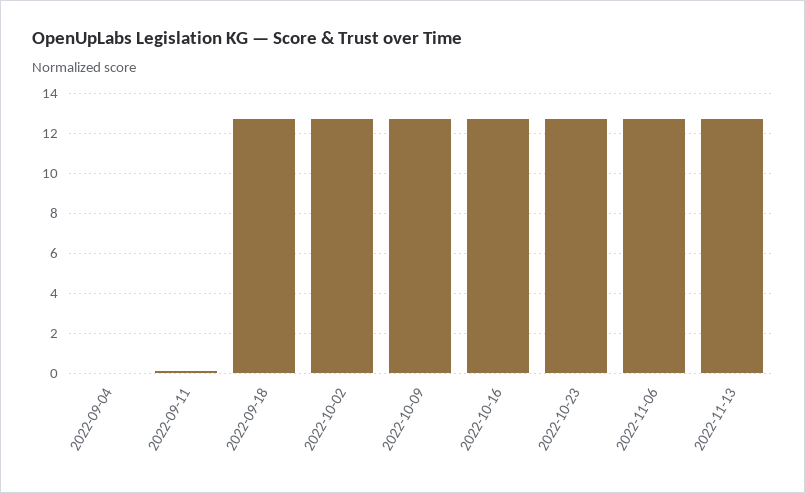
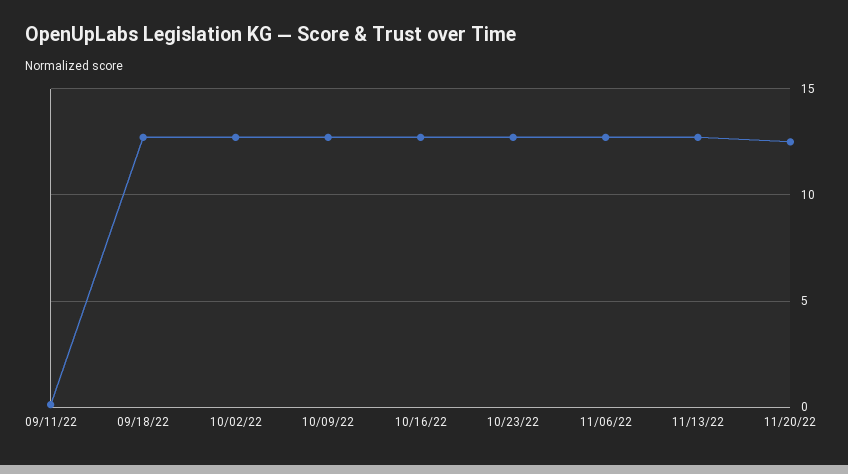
2022-09-04: 0 -> none
11/20/22: none -> 12.5

